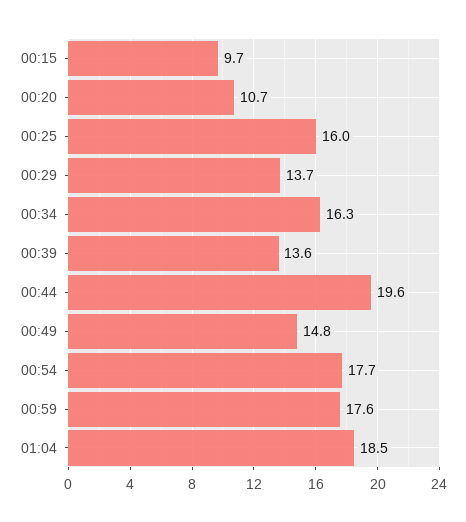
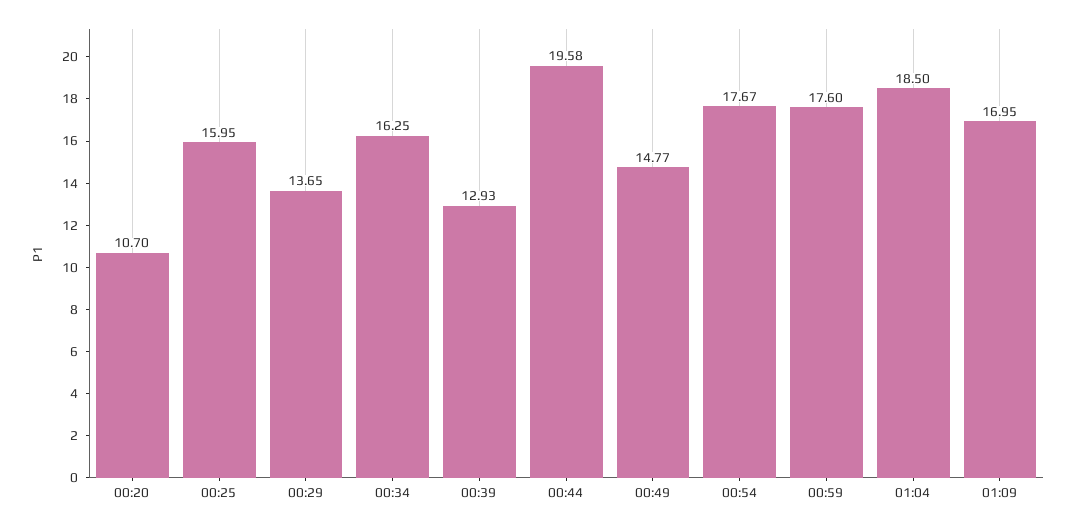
00:15: 9.7 -> none
00:39: 13.6 -> 12.93
01:09: none -> 16.95

